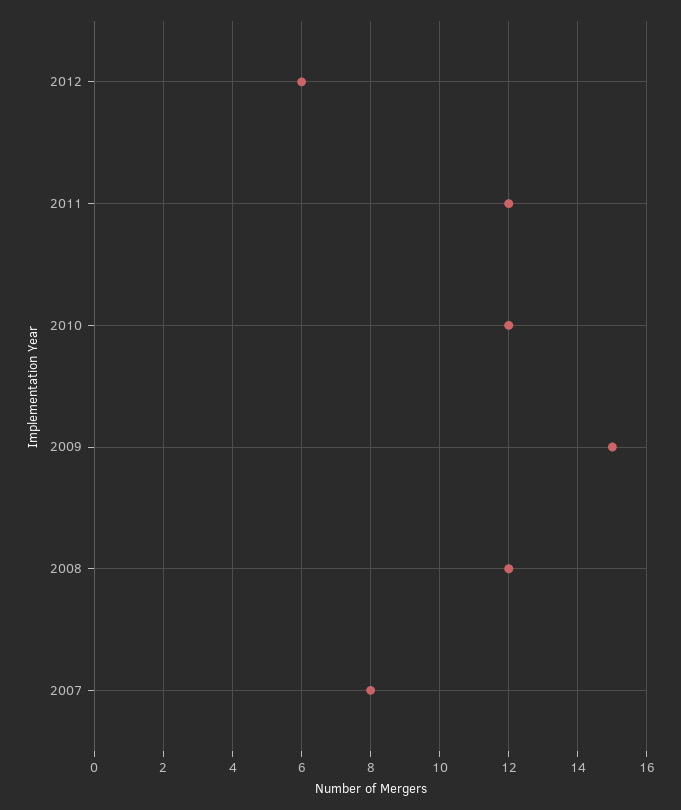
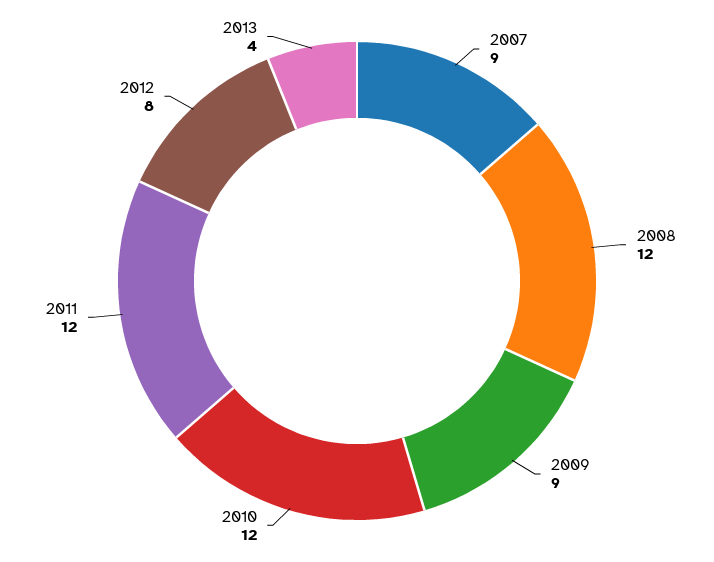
2012: 6 -> 8
2009: 15 -> 9
2007: 8 -> 9
2013: none -> 4

